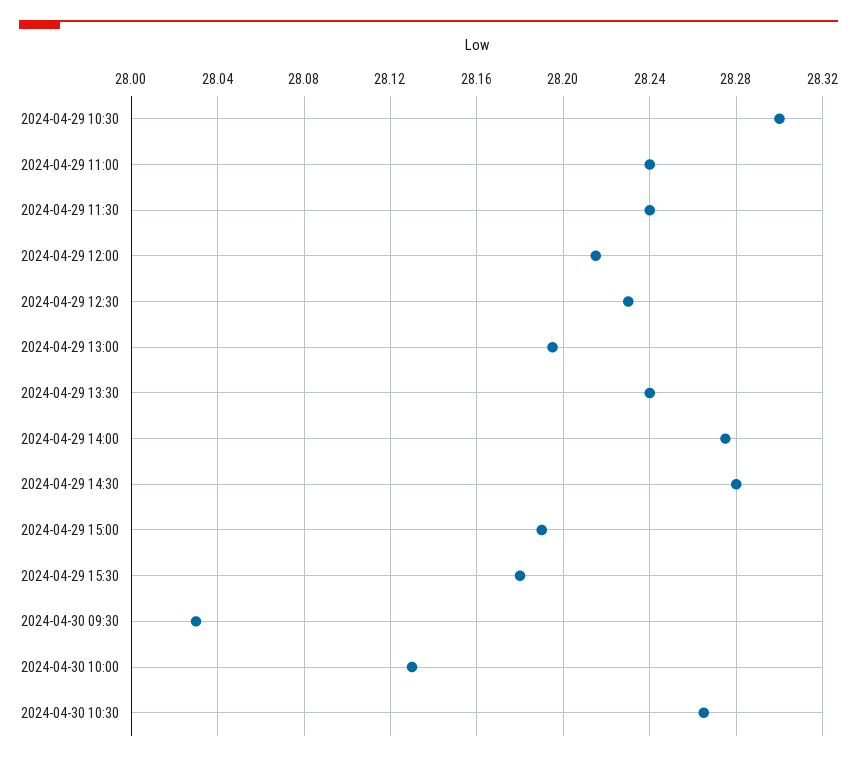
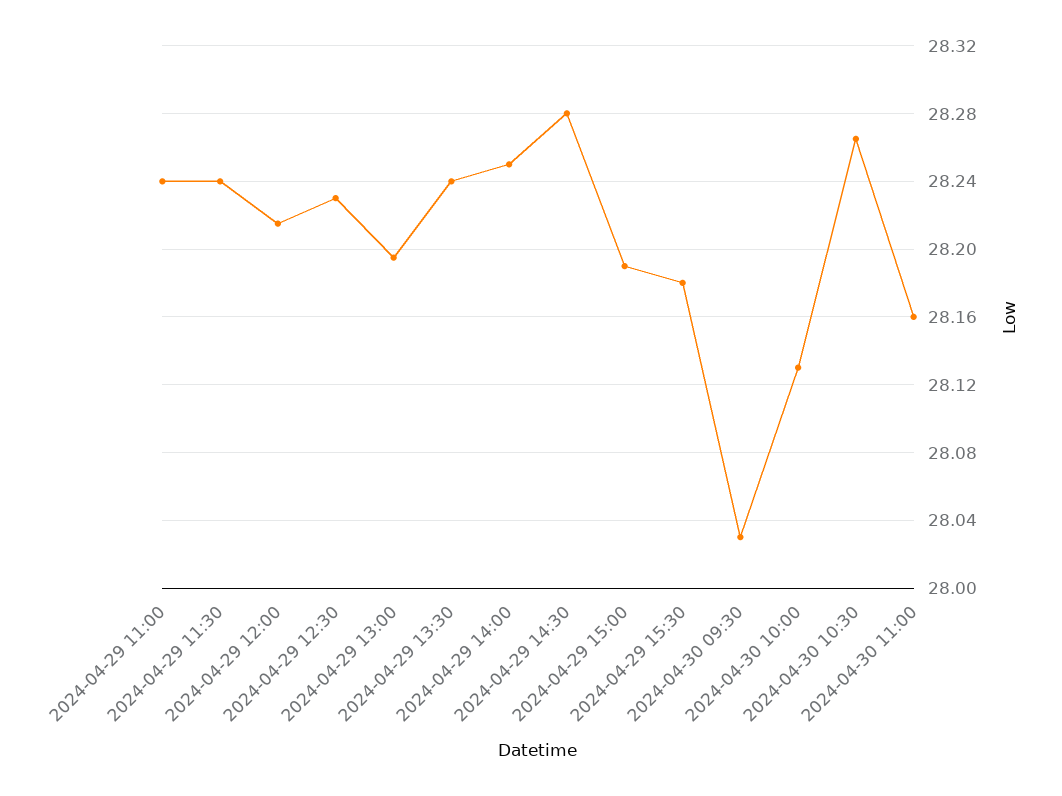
2024-04-29 10:30: 28.3 -> none
2024-04-29 14:00: 28.275 -> 28.25
2024-04-30 11:00: none -> 28.16

